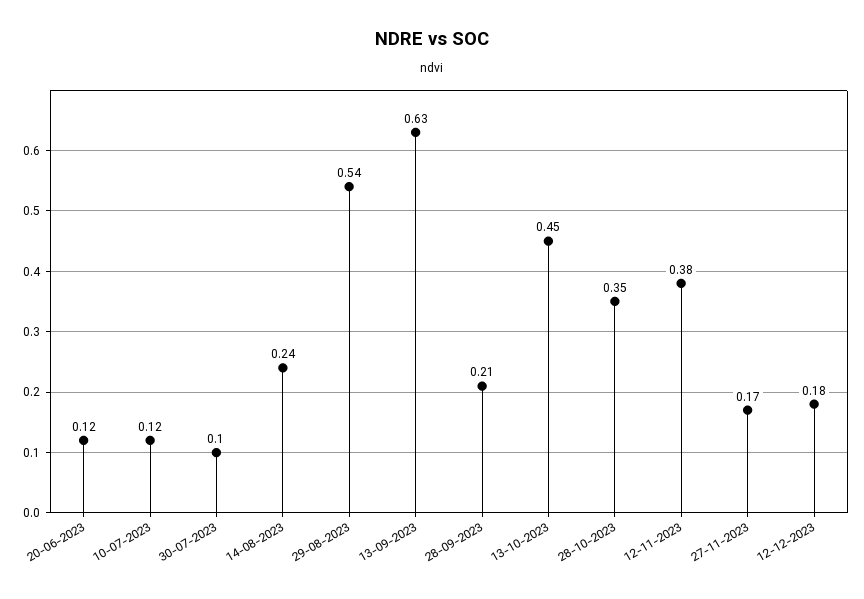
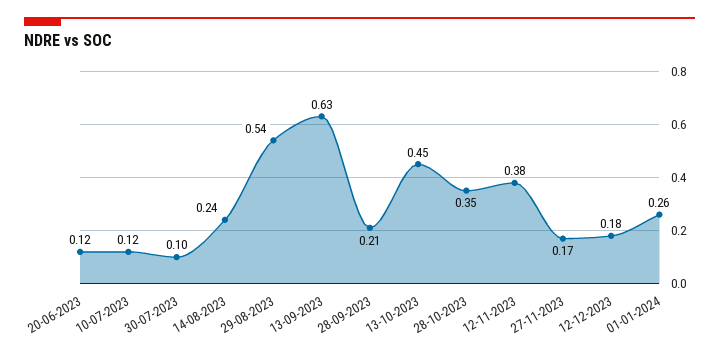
01-01-2024: none -> 0.26

